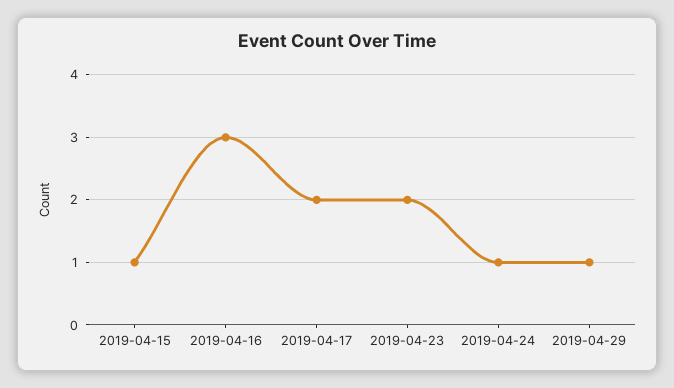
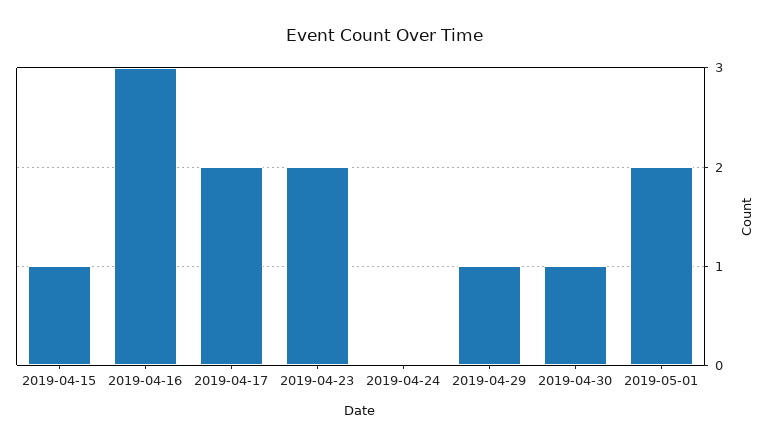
2019-04-24: 1 -> 0
2019-04-30: none -> 1
2019-05-01: none -> 2

